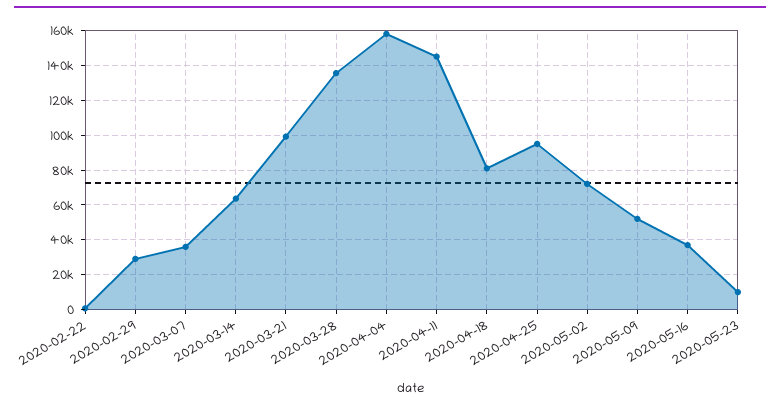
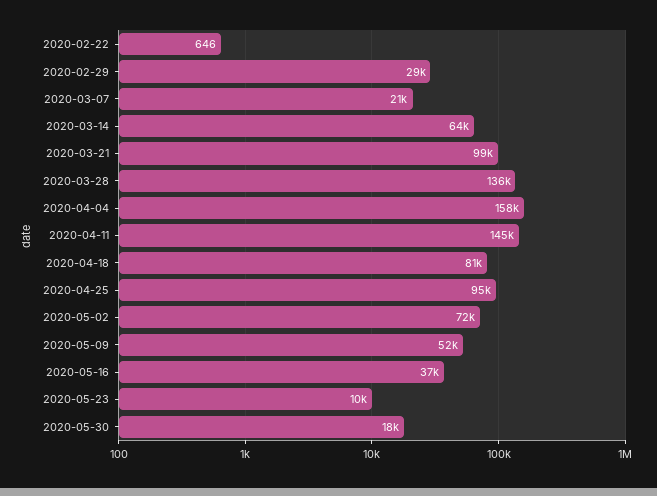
2020-03-07: 35000 -> 21000
2020-05-30: none -> 18000

